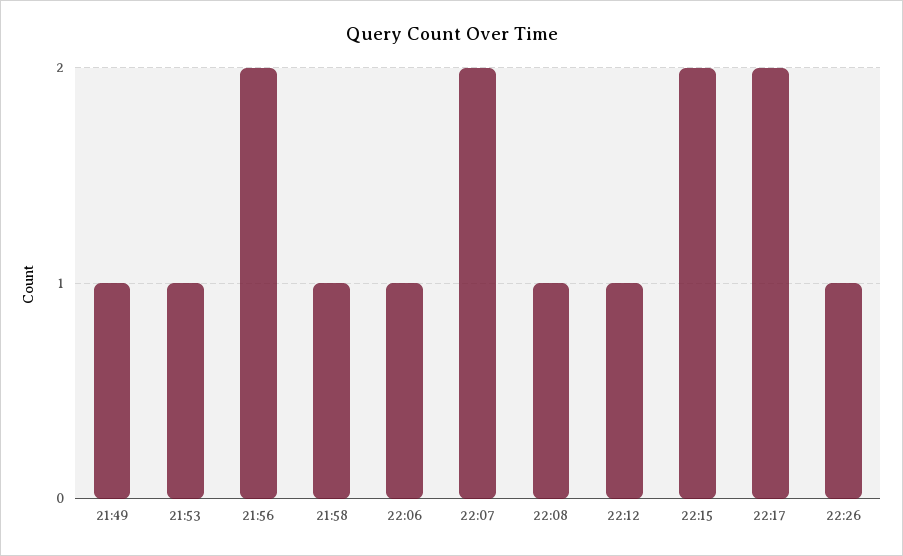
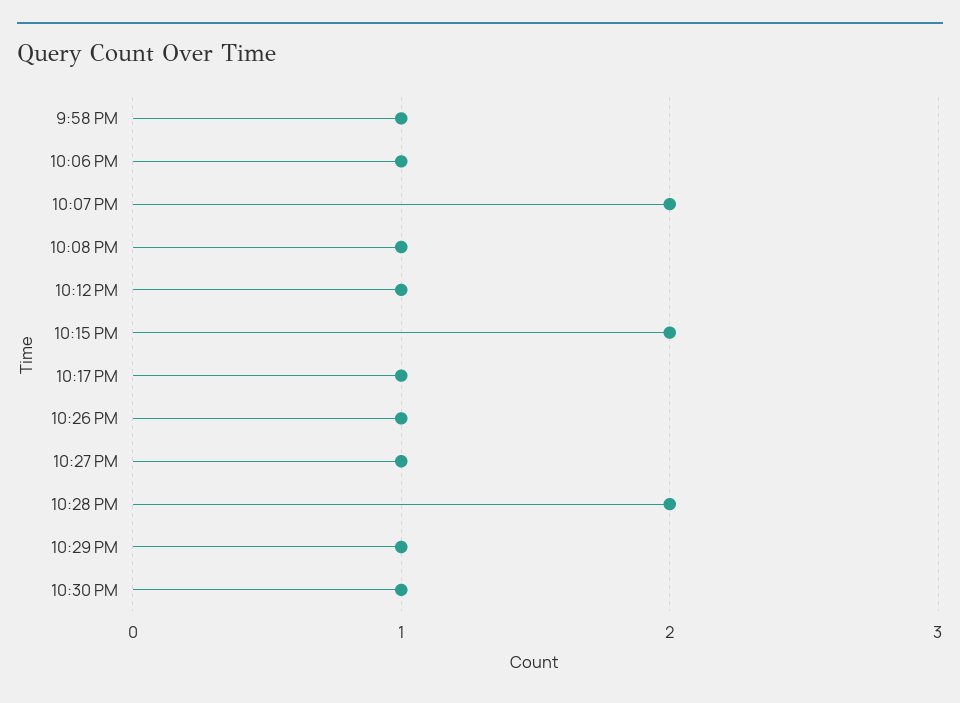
21:49: 1 -> none
21:53: 1 -> none
21:56: 2 -> none
22:17: 2 -> 1
10:27 PM: none -> 1
10:28 PM: none -> 2
10:29 PM: none -> 1
10:30 PM: none -> 1

